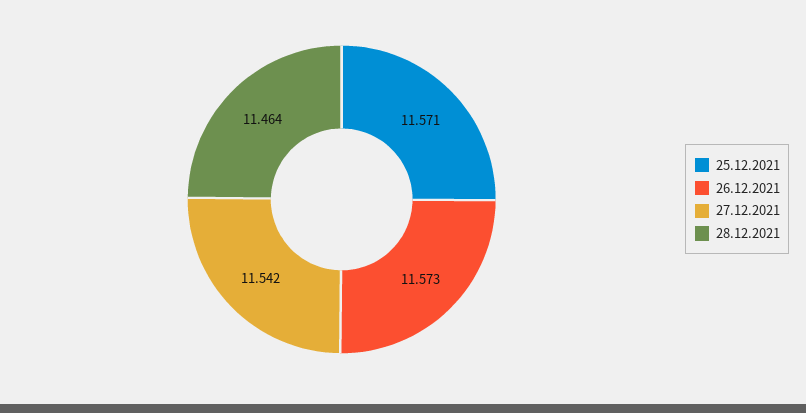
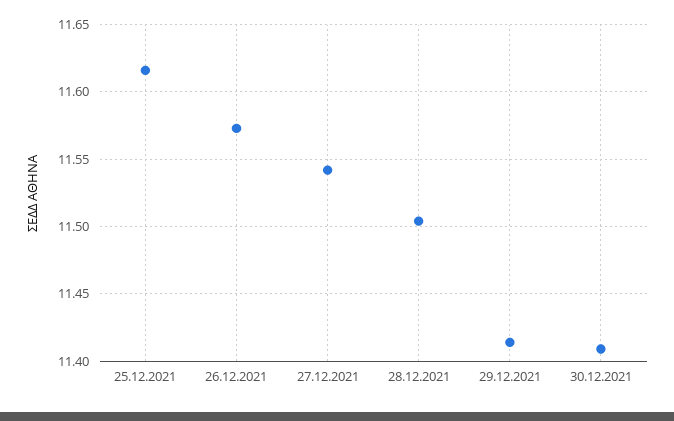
25.12.2021: 11.571 -> 11.615
28.12.2021: 11.464 -> 11.505
29.12.2021: none -> 11.415
30.12.2021: none -> 11.41

